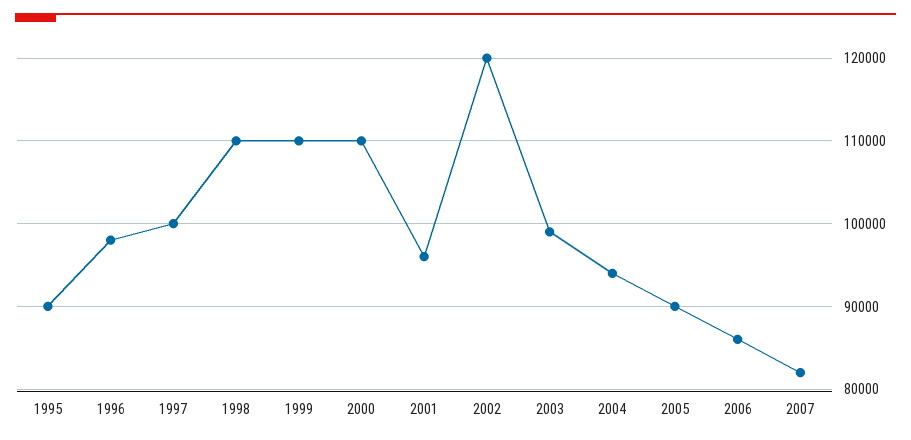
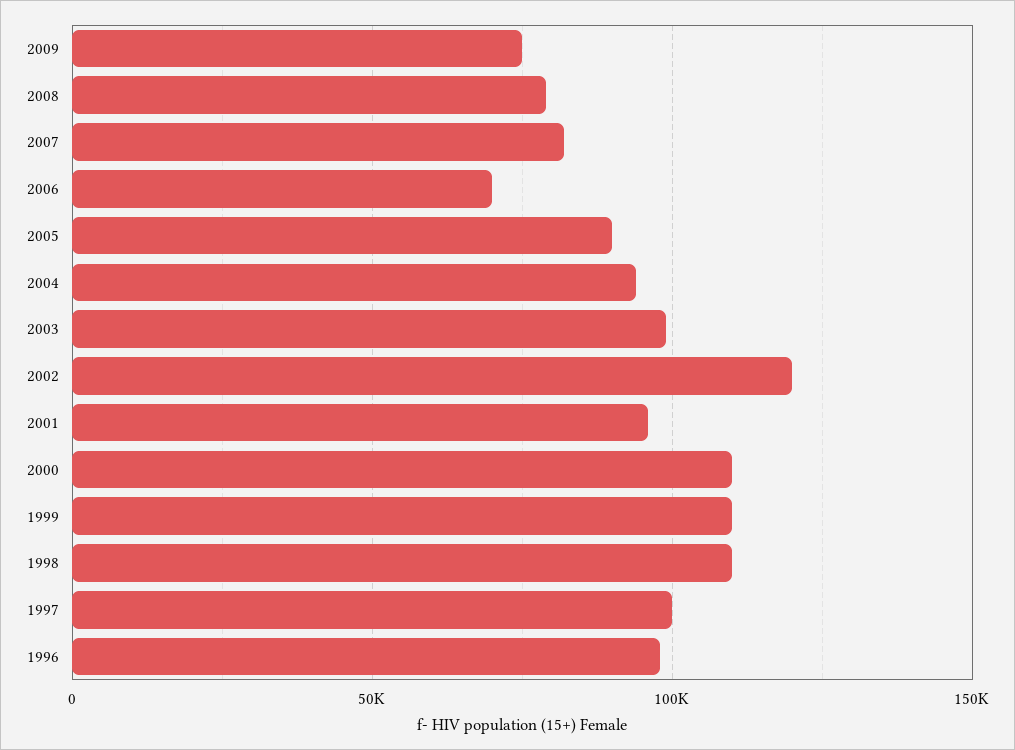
1995: 90000 -> none
2006: 86000 -> 70000
2009: none -> 75000
2008: none -> 80000

